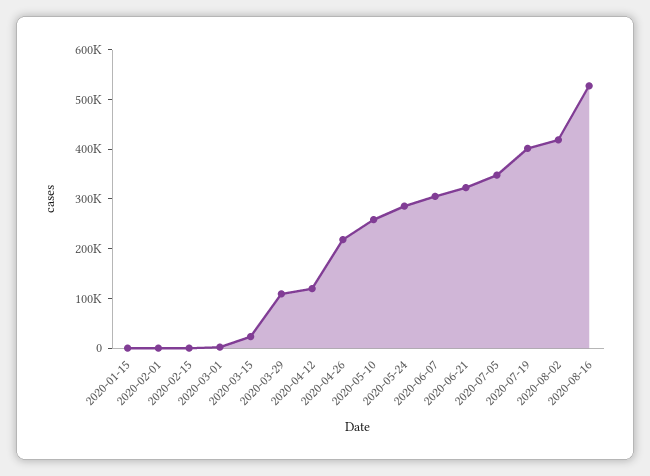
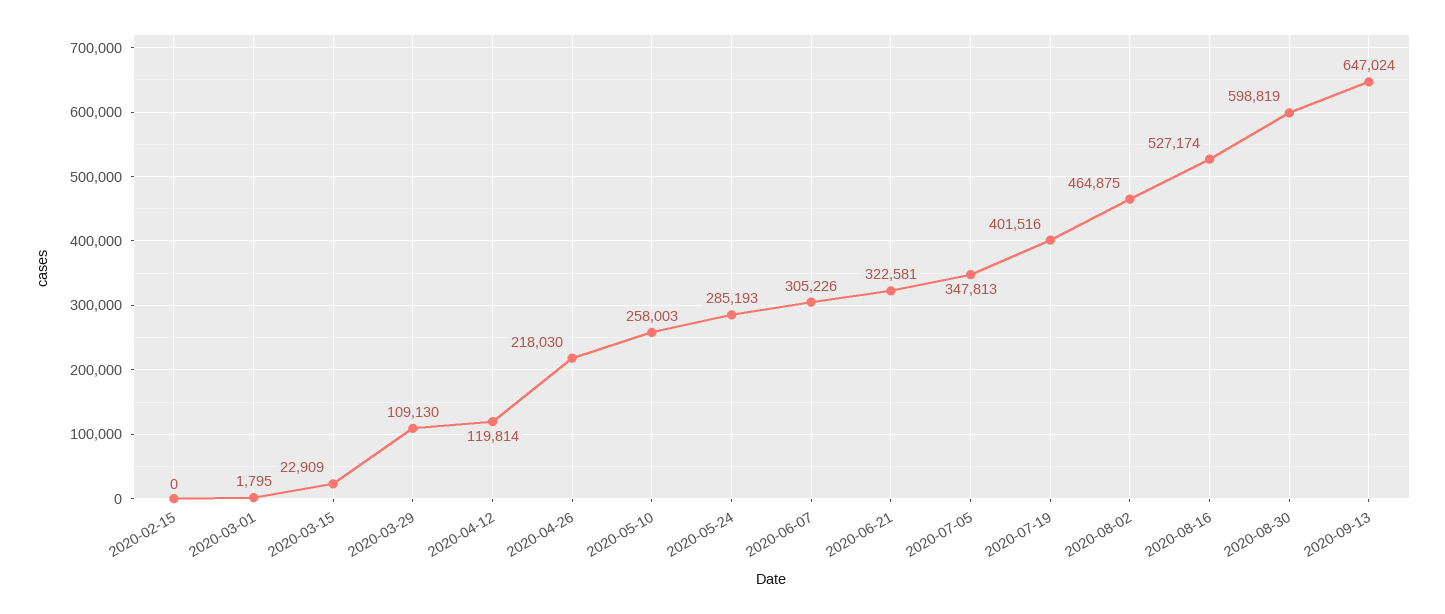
2020-01-15: 0 -> none
2020-02-01: 0 -> none
2020-08-02: 420000 -> 464875
2020-08-30: none -> 598819
2020-09-13: none -> 647024

